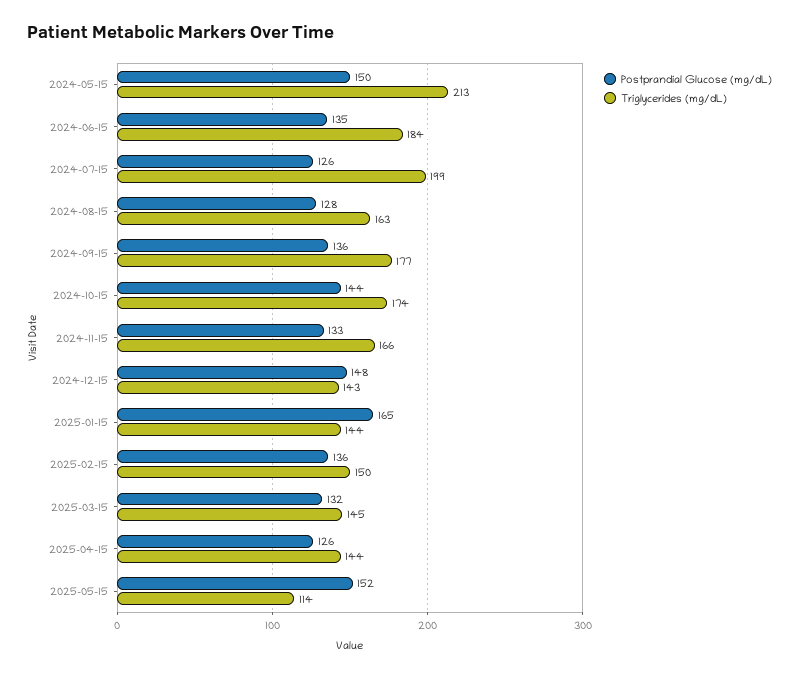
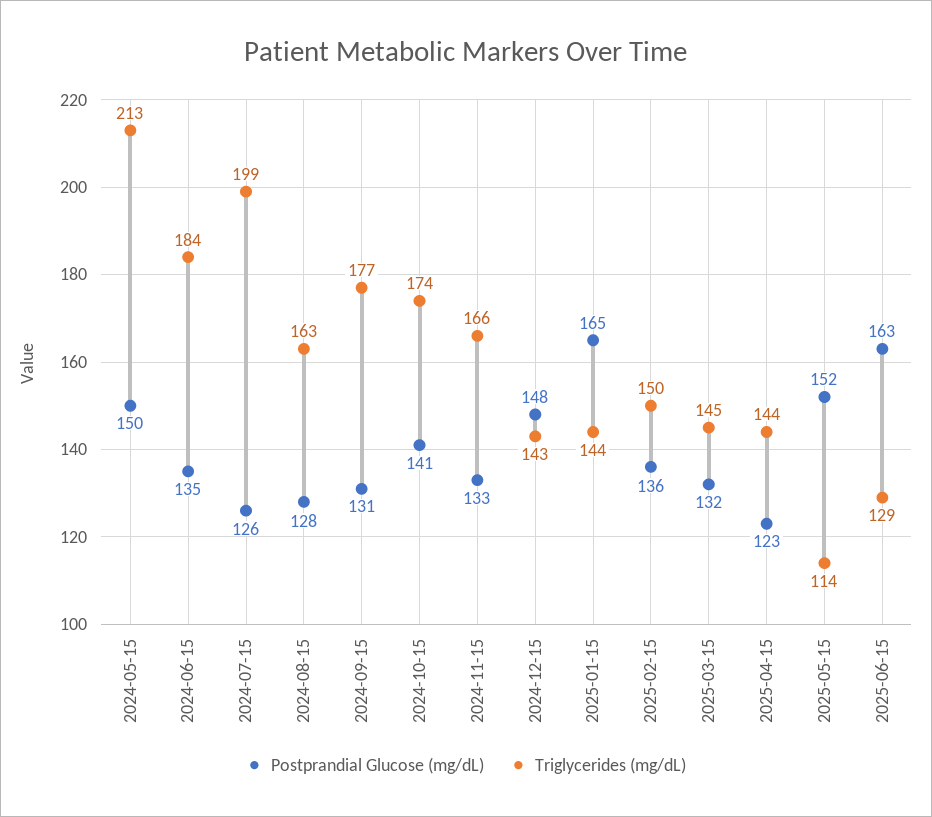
Postprandial Glucose (mg/dL), 2024-09-15: 136 -> 131
Postprandial Glucose (mg/dL), 2024-10-15: 144 -> 141
Postprandial Glucose (mg/dL), 2025-04-15: 126 -> 123
Postprandial Glucose (mg/dL), 2025-06-15: none -> 163
Triglycerides (mg/dL), 2025-06-15: none -> 129

